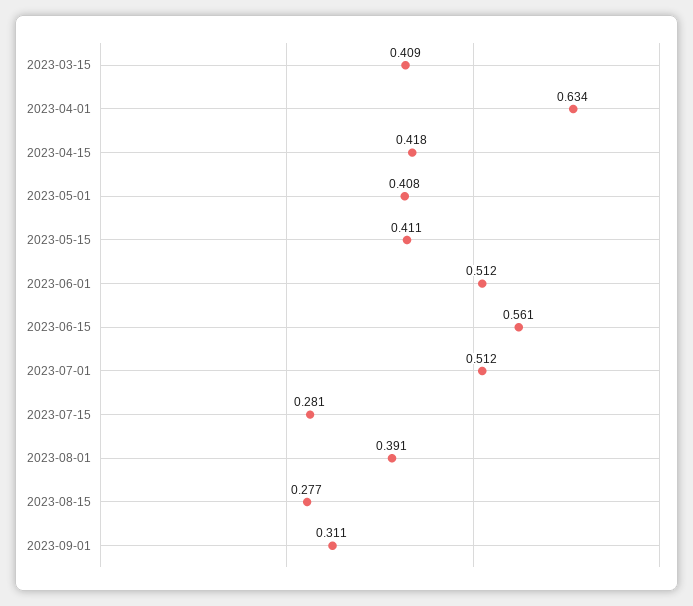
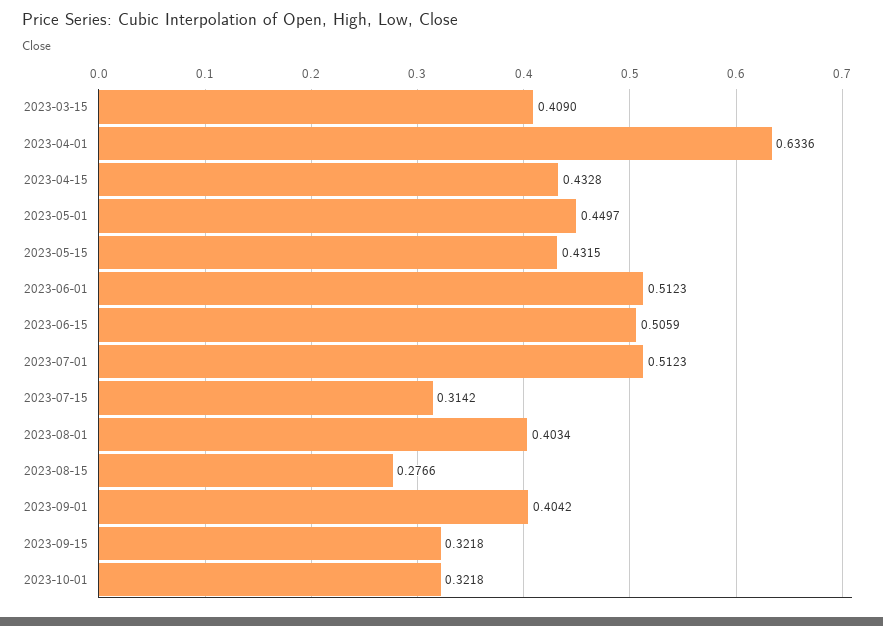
2023-04-15: 0.418 -> 0.4328
2023-05-01: 0.408 -> 0.4497
2023-05-15: 0.411 -> 0.4315
2023-06-15: 0.561 -> 0.5059
2023-07-15: 0.281 -> 0.3142
2023-08-01: 0.391 -> 0.4034
2023-09-01: 0.311 -> 0.4042
2023-09-15: none -> 0.3218
2023-10-01: none -> 0.3218

